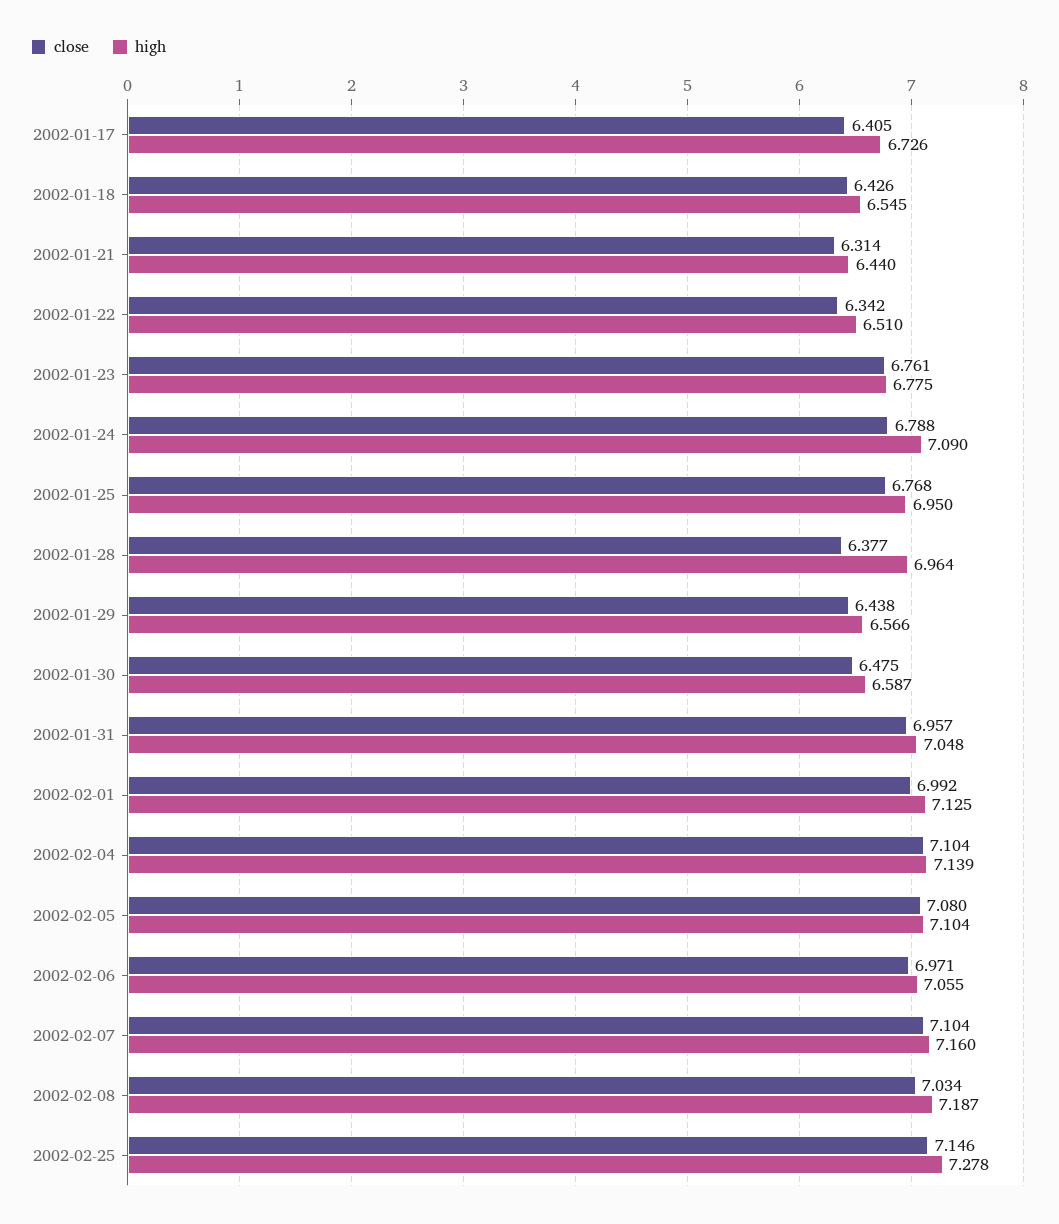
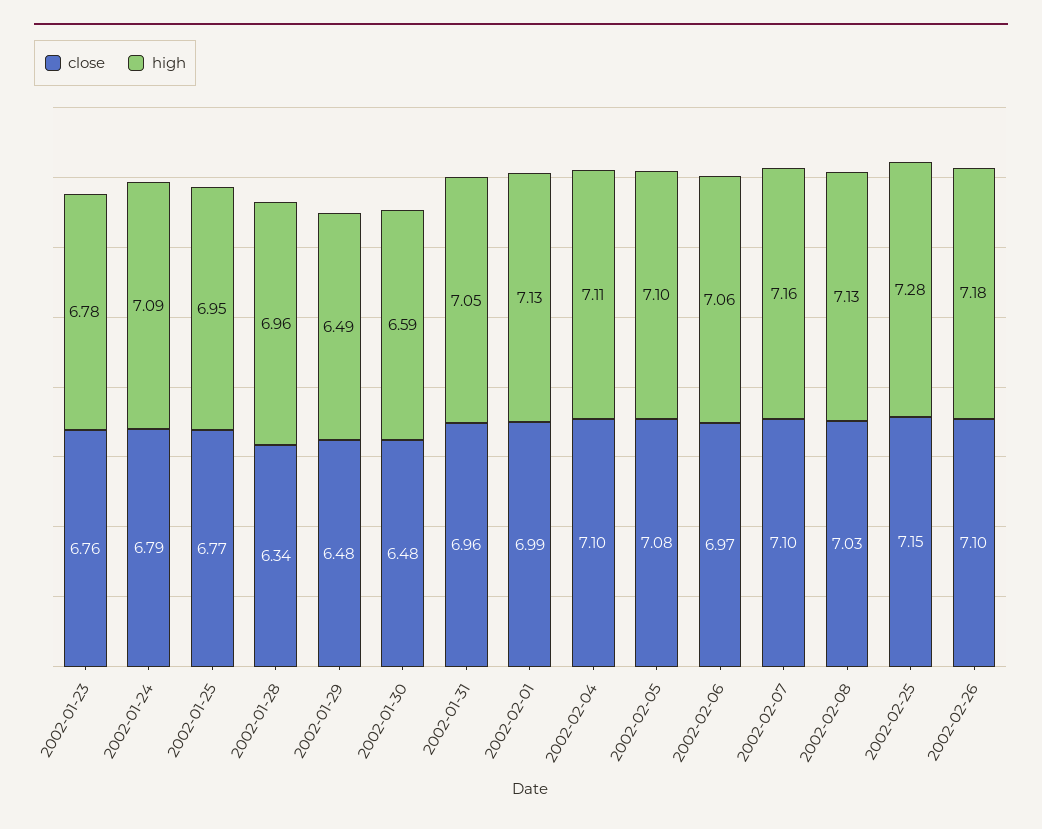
close, 2002-01-17: 6.405 -> none
high, 2002-01-17: 6.726 -> none
close, 2002-01-18: 6.426 -> none
high, 2002-01-18: 6.545 -> none
close, 2002-01-21: 6.314 -> none
high, 2002-01-21: 6.44 -> none
close, 2002-01-22: 6.342 -> none
high, 2002-01-22: 6.51 -> none
close, 2002-01-28: 6.377 -> 6.34
close, 2002-01-29: 6.438 -> 6.48
high, 2002-01-29: 6.566 -> 6.49
high, 2002-02-04: 7.139 -> 7.11
high, 2002-02-08: 7.187 -> 7.13
close, 2002-02-26: none -> 7.1
high, 2002-02-26: none -> 7.18

